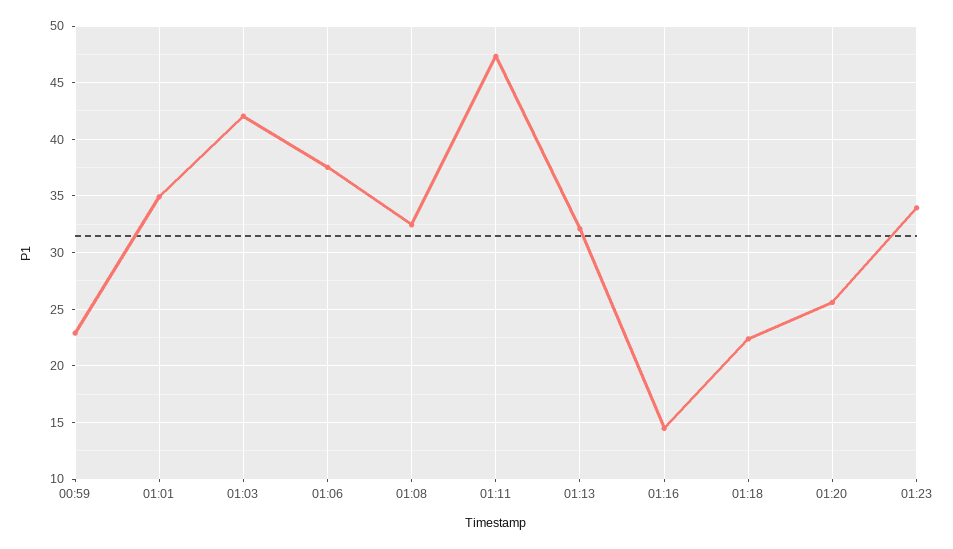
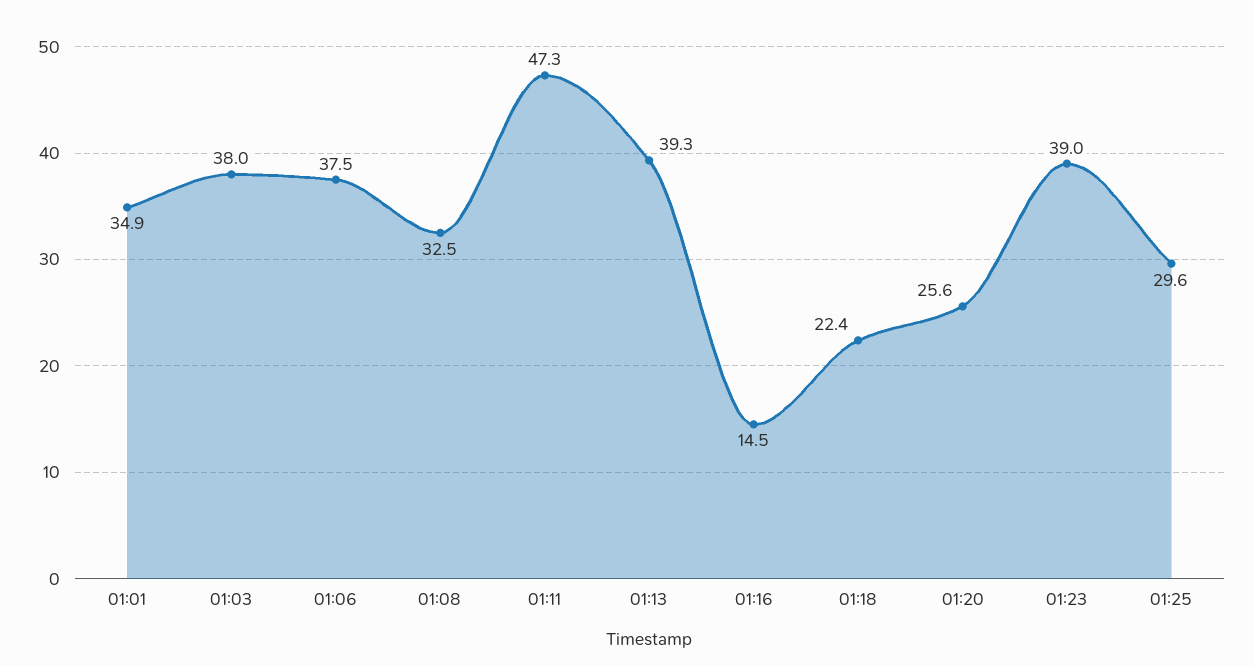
00:59: 23 -> none
01:03: 42 -> 38
01:13: 32 -> 39.3
01:23: 34 -> 39
01:25: none -> 29.6

